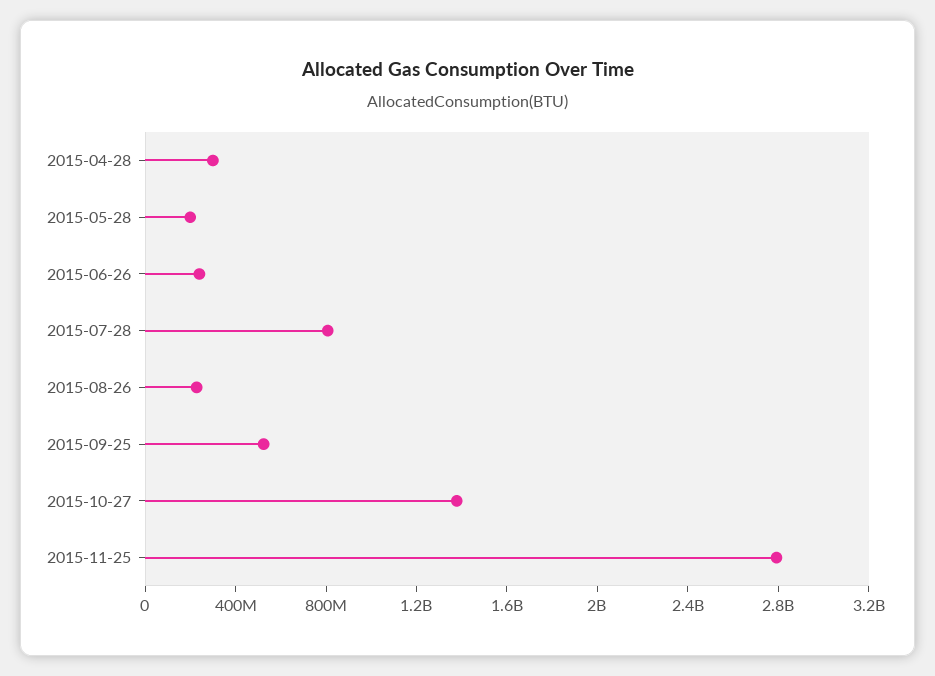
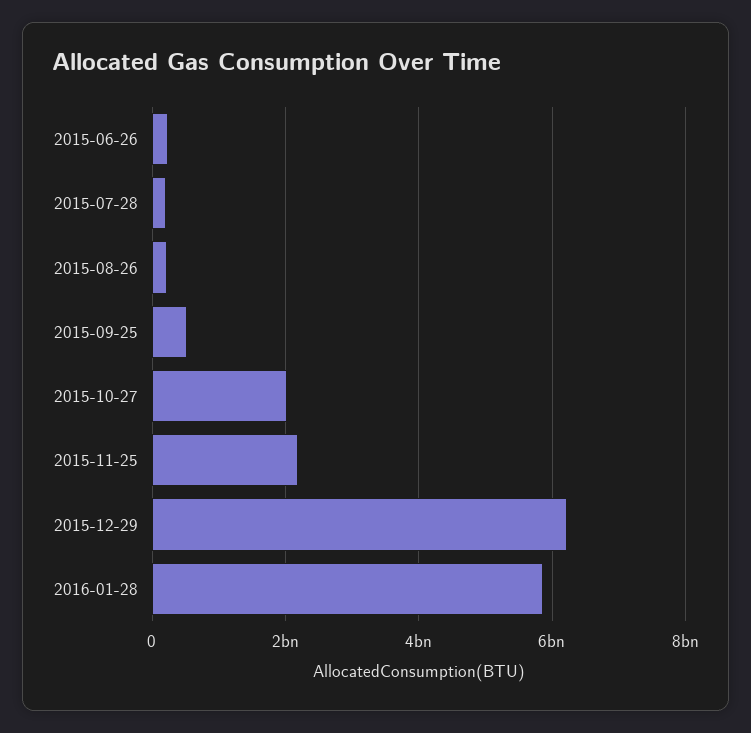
2015-04-28: 300000000 -> none
2015-05-28: 200000000 -> none
2015-07-28: 800000000 -> 200000000
2015-10-27: 1400000000 -> 2000000000
2015-11-25: 2800000000 -> 2200000000
2015-12-29: none -> 6200000000
2016-01-28: none -> 5800000000

